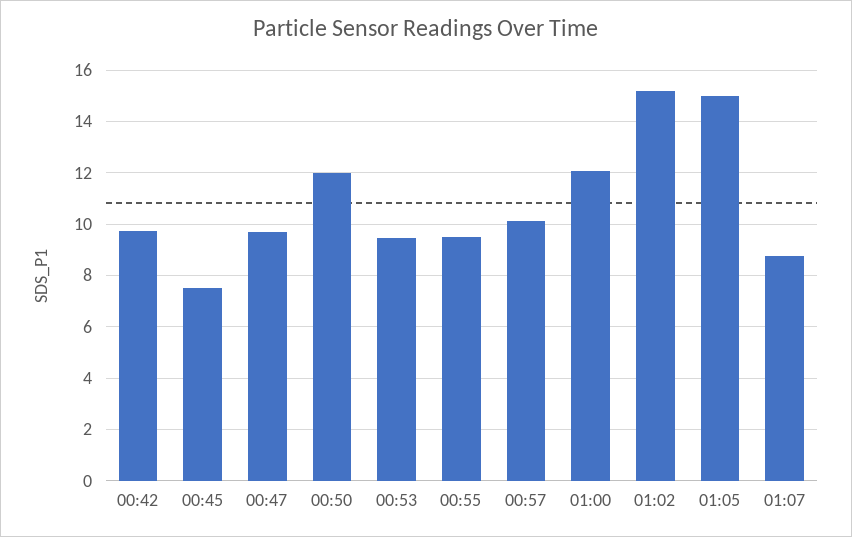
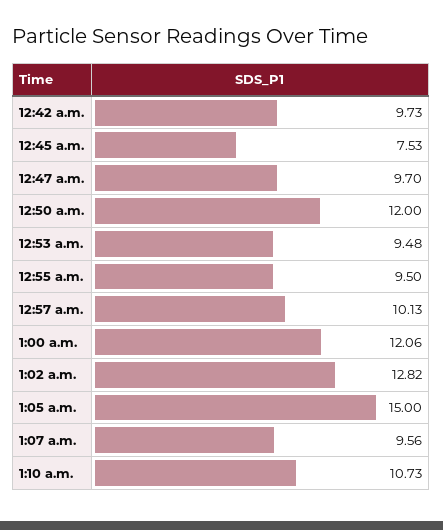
01:02: 15.25 -> 12.82
01:07: 8.75 -> 9.56
1:10 a.m.: none -> 10.73

